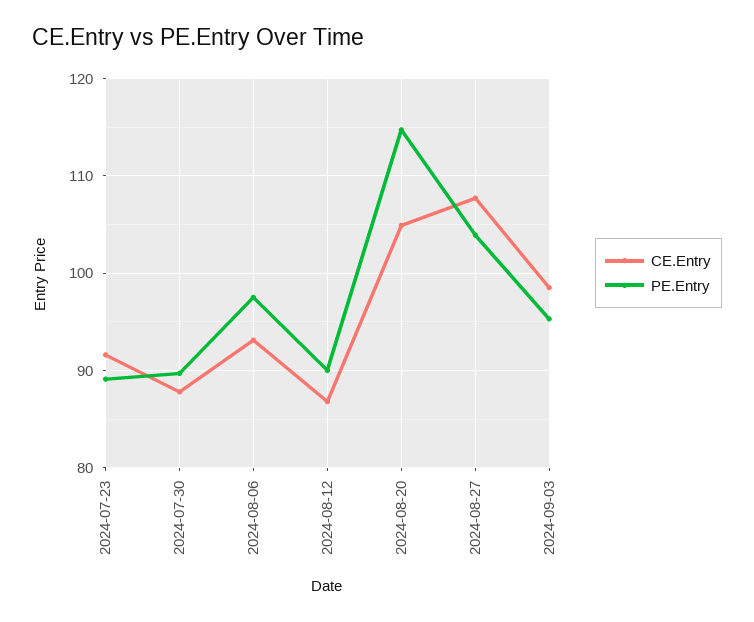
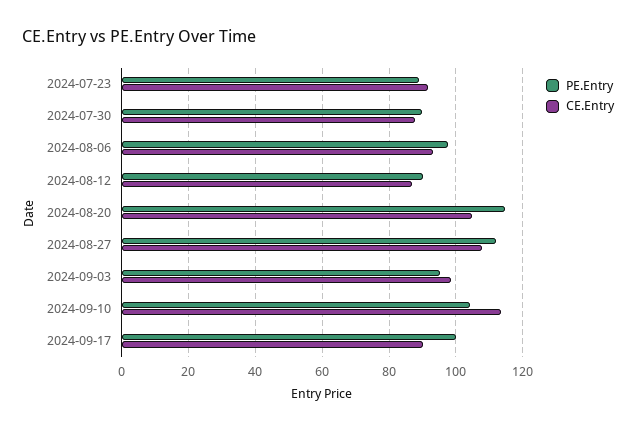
PE.Entry, 2024-08-27: 104 -> 112
PE.Entry, 2024-09-10: none -> 104
CE.Entry, 2024-09-10: none -> 114
PE.Entry, 2024-09-17: none -> 100
CE.Entry, 2024-09-17: none -> 90

